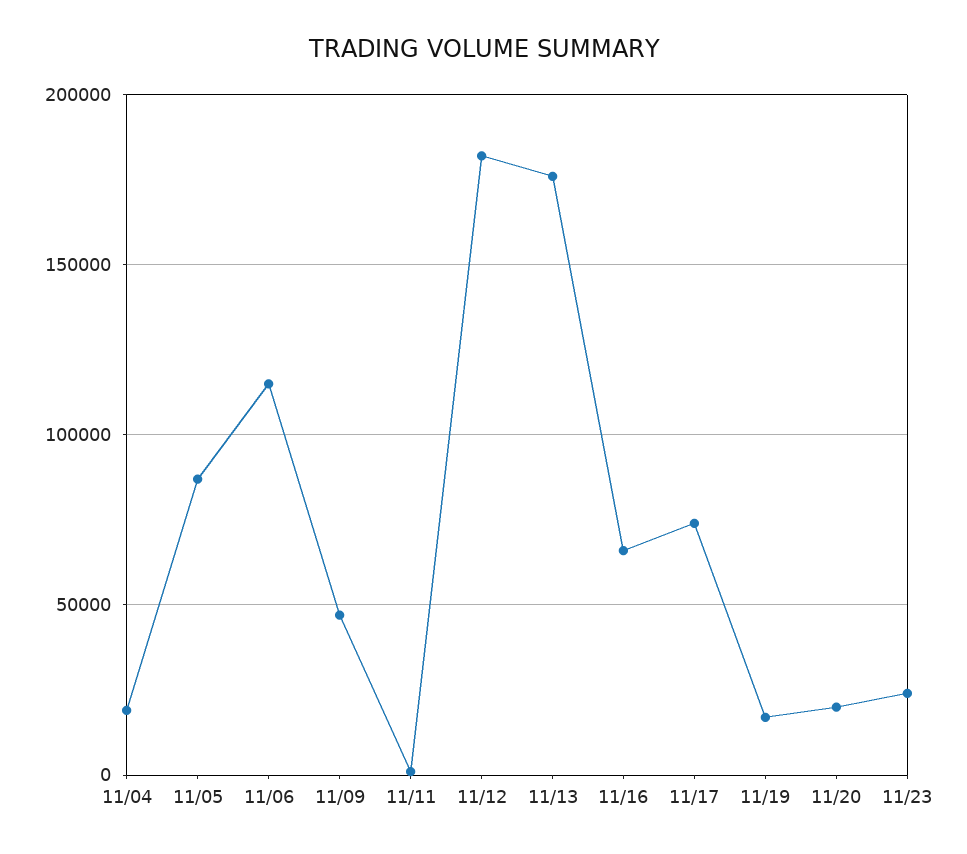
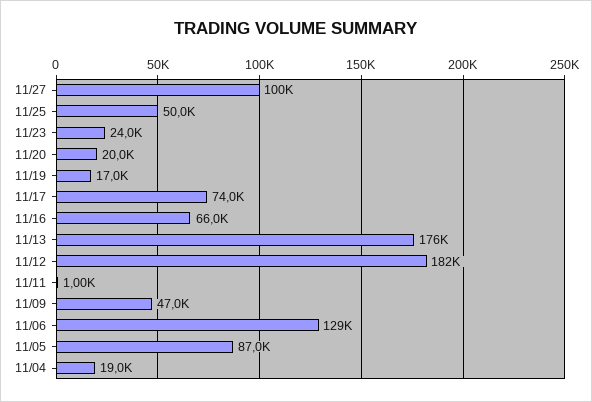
11/06: 115000 -> 129000
11/27: none -> 100000
11/25: none -> 50000

